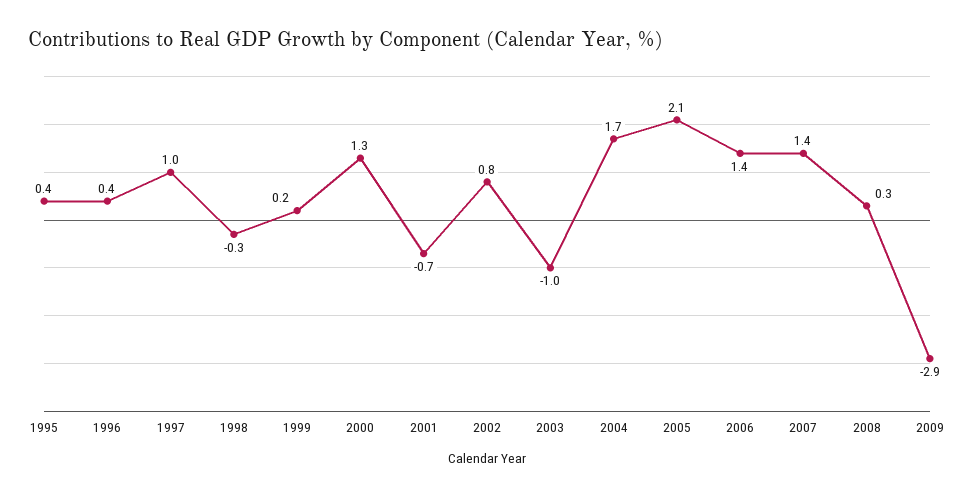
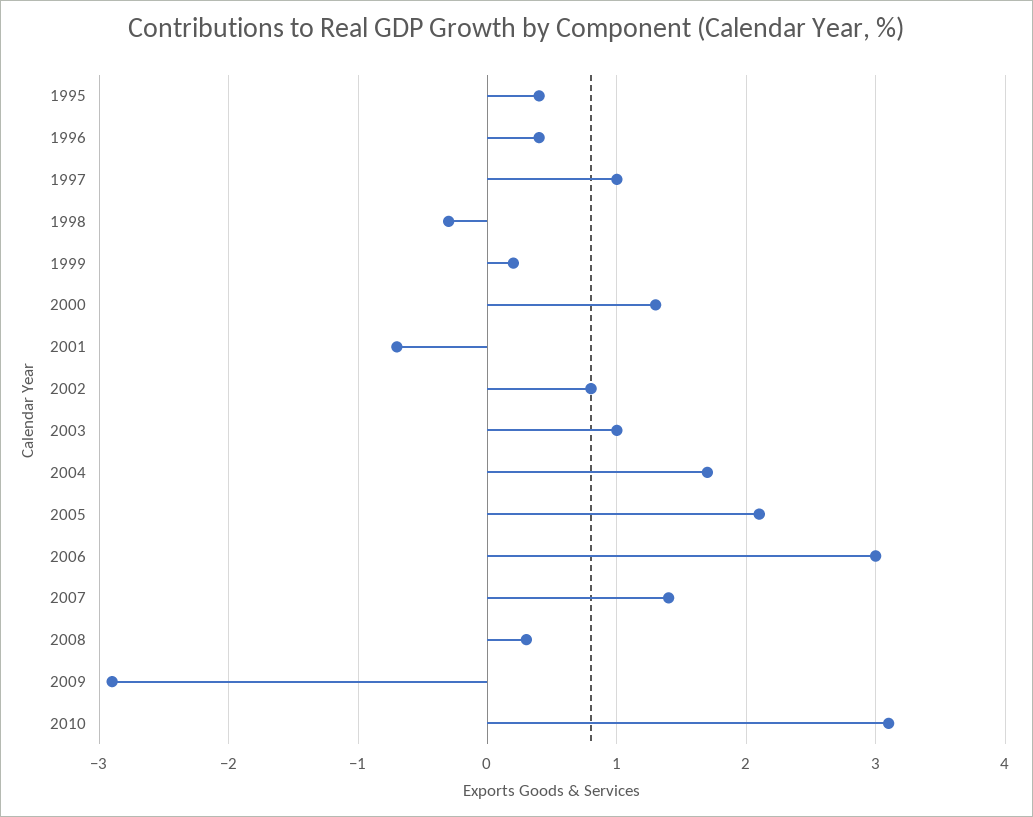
2003: -1 -> 1
2006: 1.4 -> 3
2010: none -> 3.1

